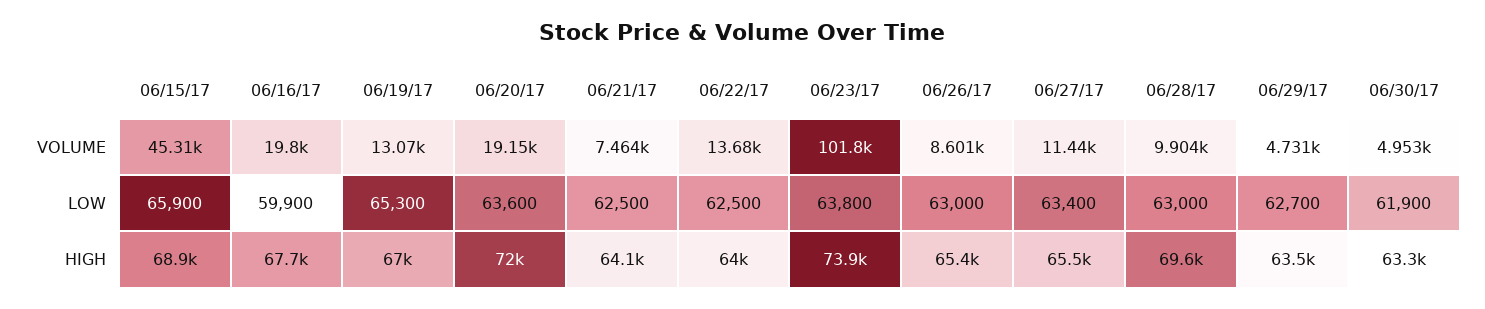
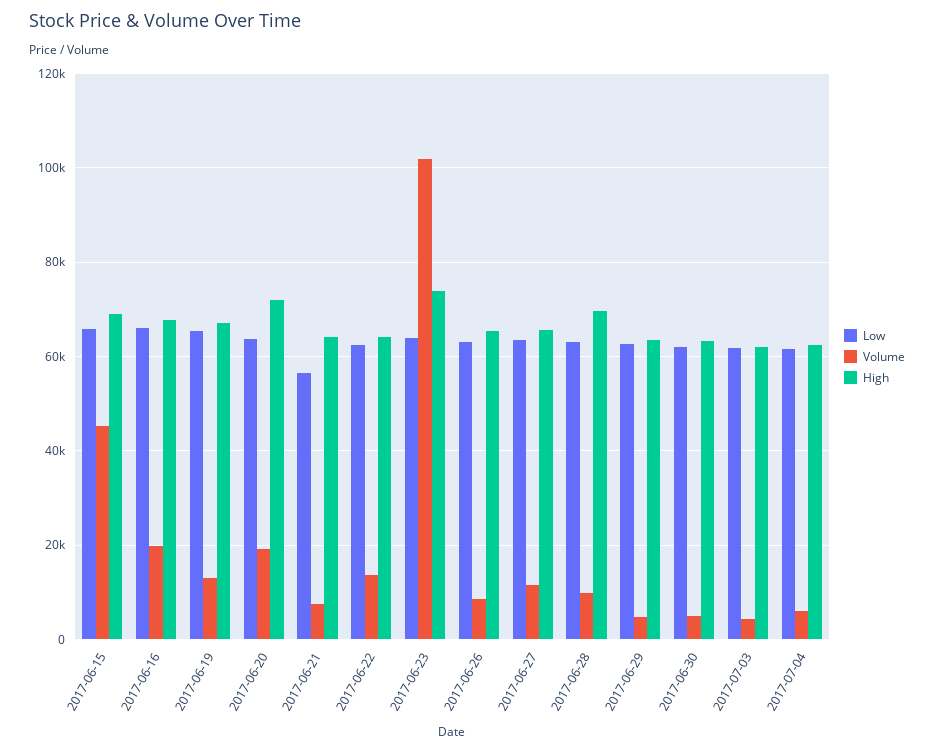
LOW, 06/16/17: 59900 -> 66000
LOW, 06/21/17: 62500 -> 56000
LOW, 2017-07-03: none -> 62000
VOLUME, 2017-07-03: none -> 4000
HIGH, 2017-07-03: none -> 62000
LOW, 2017-07-04: none -> 62000
VOLUME, 2017-07-04: none -> 6000
HIGH, 2017-07-04: none -> 62000

